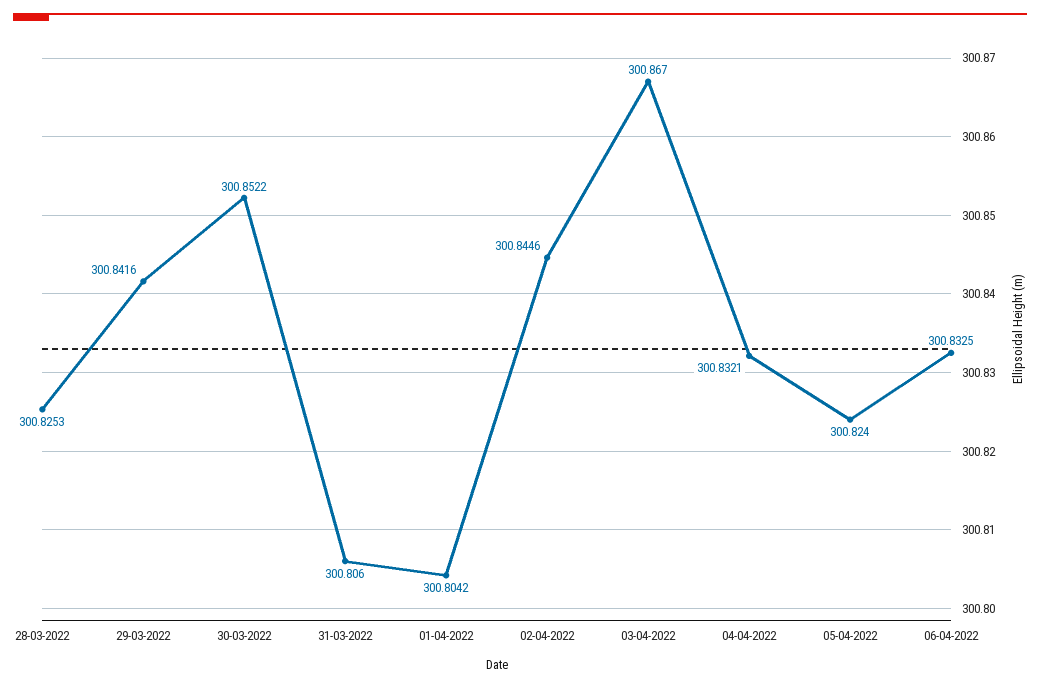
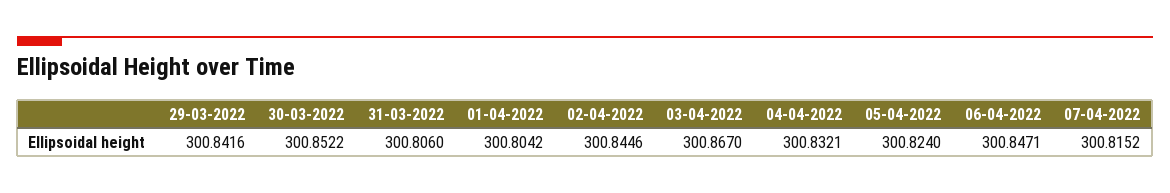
28-03-2022: 300.8253 -> none
06-04-2022: 300.8325 -> 300.8471
07-04-2022: none -> 300.8152

